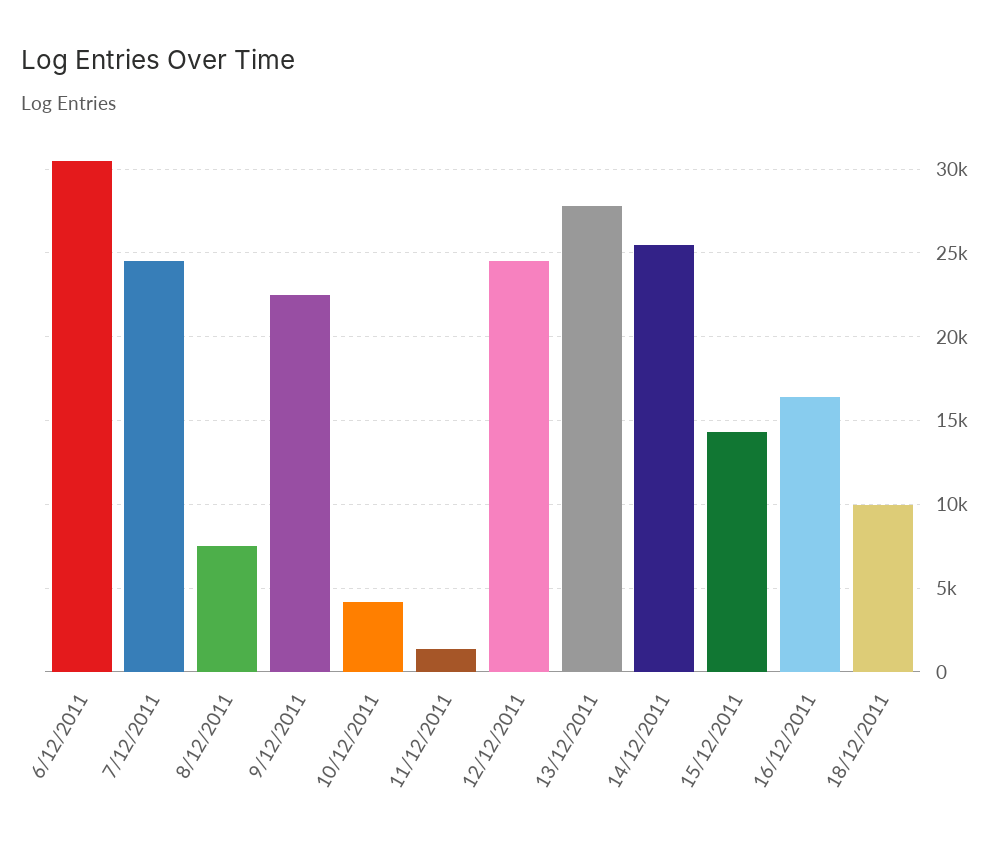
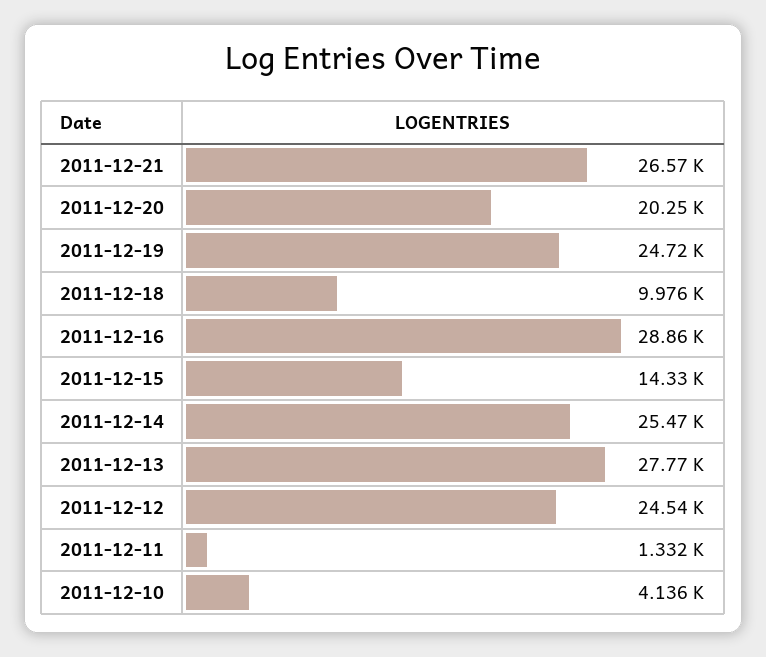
6/12/2011: 30500 -> none
7/12/2011: 24500 -> none
8/12/2011: 7500 -> none
9/12/2011: 22500 -> none
16/12/2011: 16500 -> 28860
2011-12-21: none -> 26570
2011-12-20: none -> 20250
2011-12-19: none -> 24720

